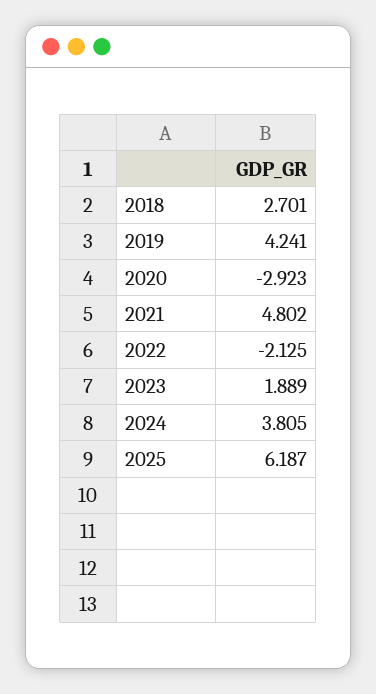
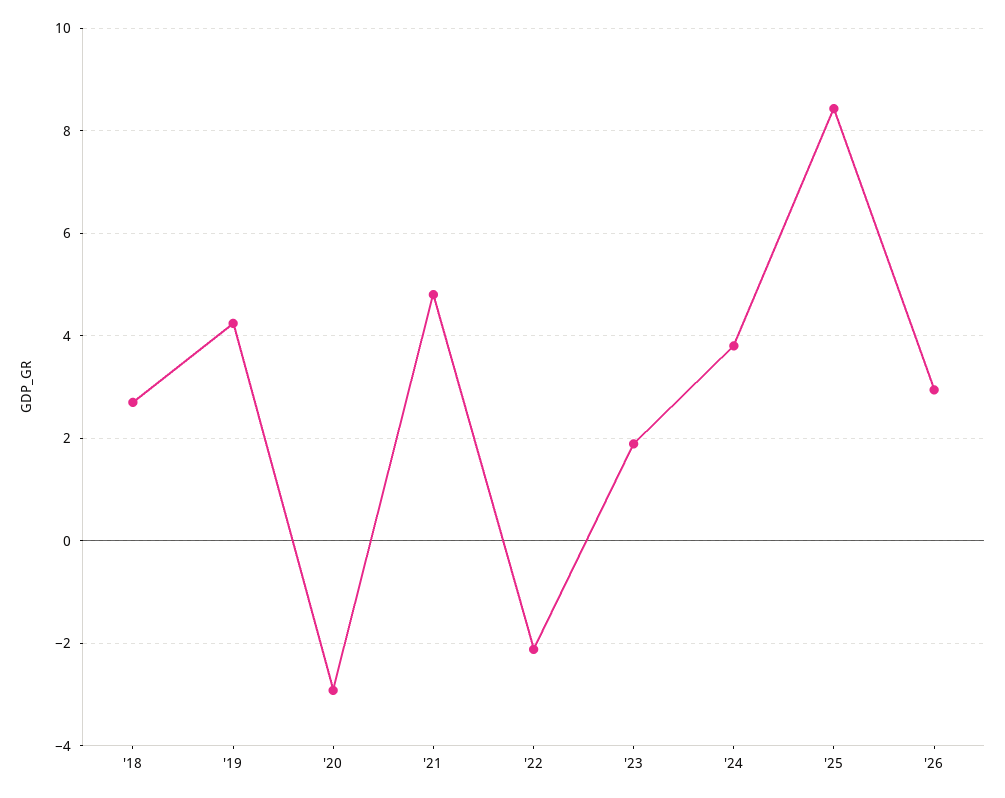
2025: 6.187 -> 8.4
'26: none -> 3

